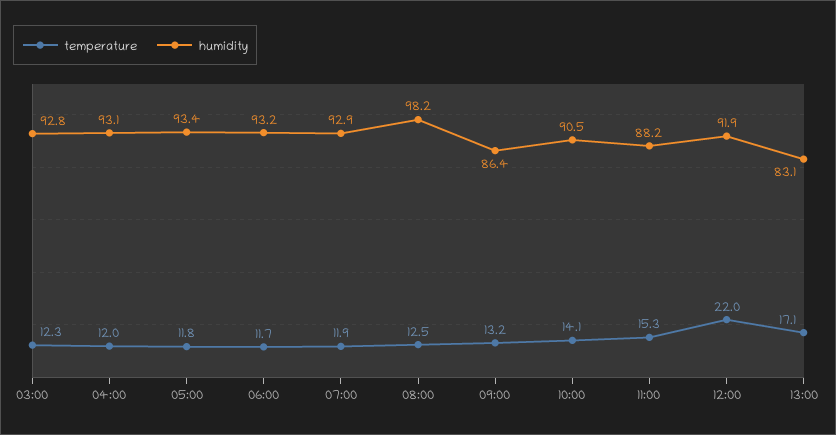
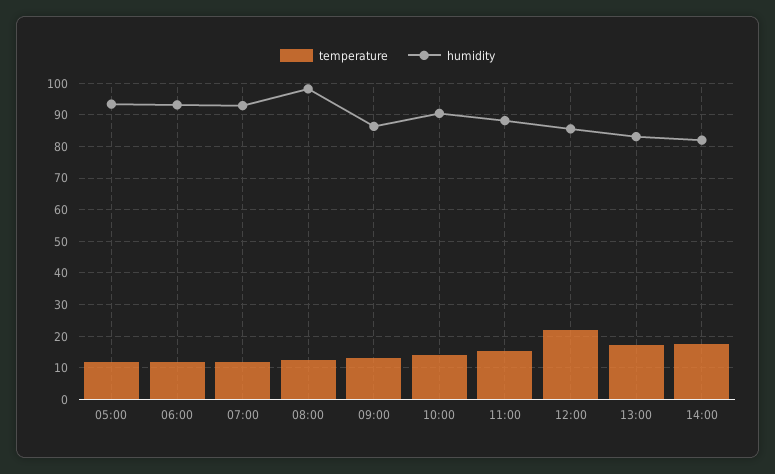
temperature, 03:00: 12.3 -> none
humidity, 03:00: 92.8 -> none
temperature, 04:00: 12 -> none
humidity, 04:00: 93.1 -> none
humidity, 12:00: 91.9 -> 86
temperature, 14:00: none -> 18
humidity, 14:00: none -> 82

